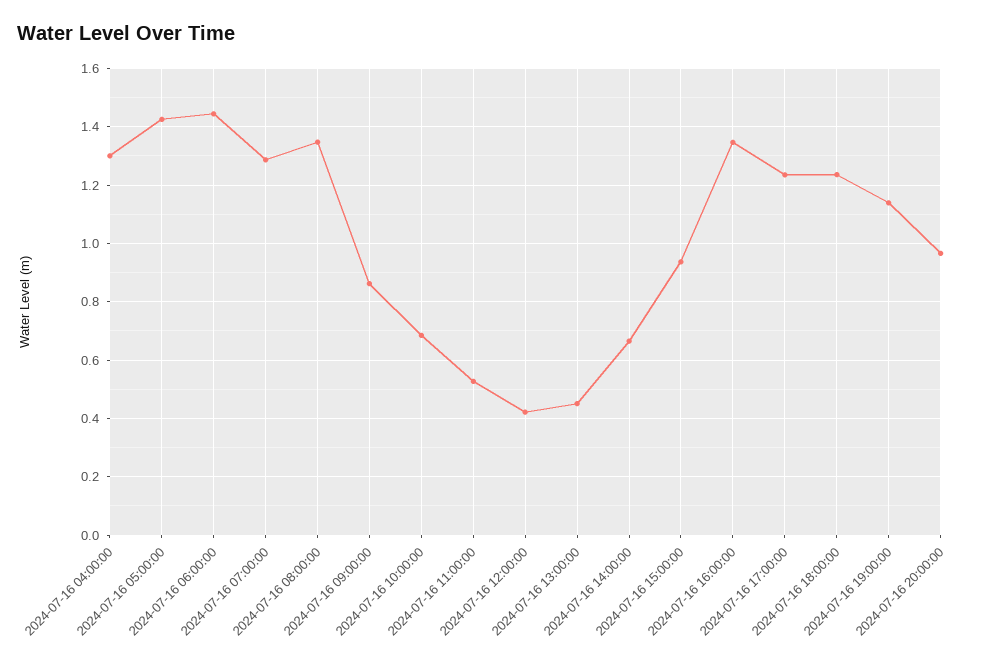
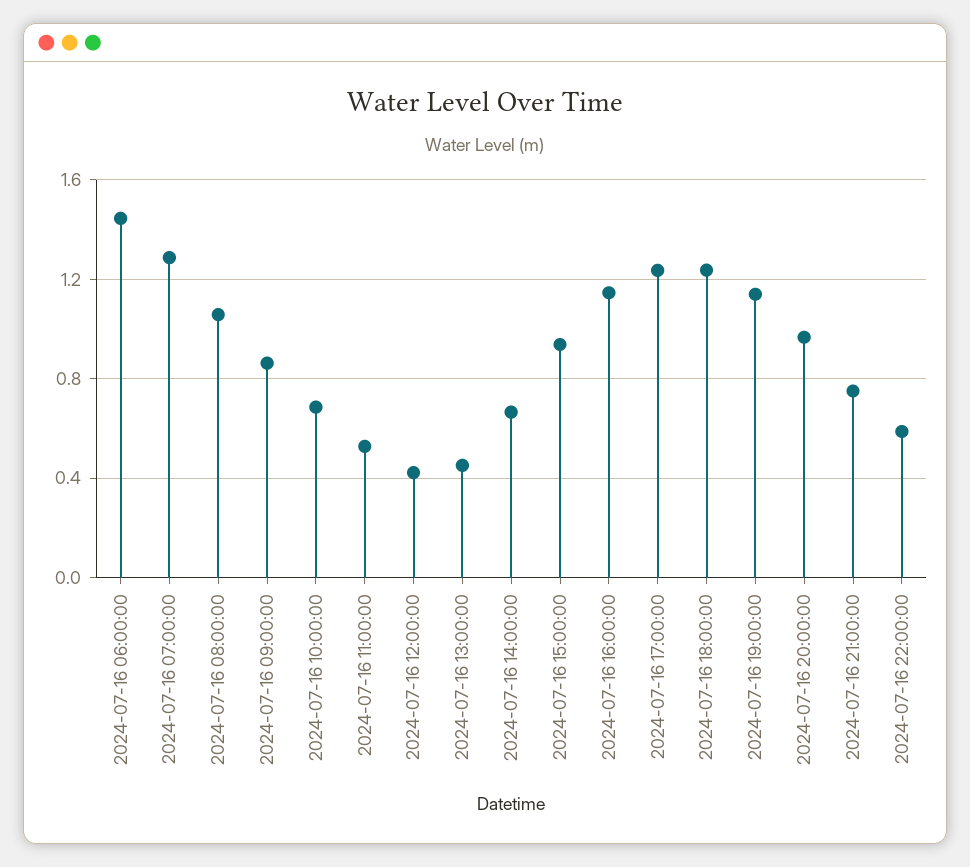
2024-07-16 04:00:00: 1.3 -> none
2024-07-16 05:00:00: 1.425 -> none
2024-07-16 08:00:00: 1.35 -> 1.05
2024-07-16 16:00:00: 1.35 -> 1.15
2024-07-16 21:00:00: none -> 0.75
2024-07-16 22:00:00: none -> 0.6

